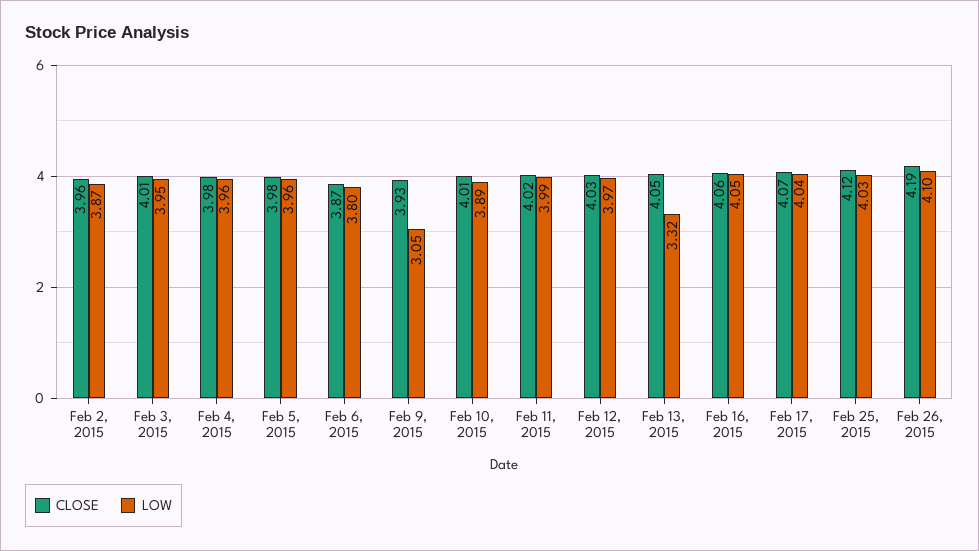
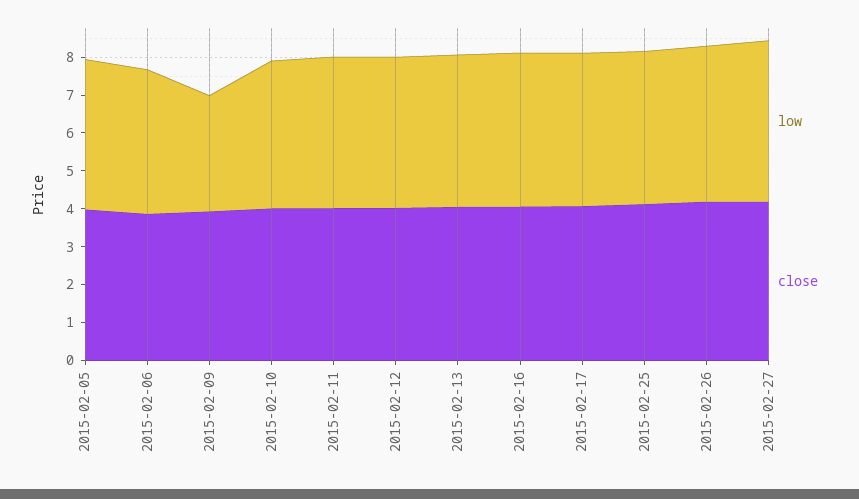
CLOSE, Feb 2, 2015: 3.96 -> none
LOW, Feb 2, 2015: 3.87 -> none
CLOSE, Feb 3, 2015: 4.01 -> none
LOW, Feb 3, 2015: 3.95 -> none
CLOSE, Feb 4, 2015: 3.98 -> none
LOW, Feb 4, 2015: 3.96 -> none
LOW, Feb 13, 2015: 3.32 -> 4
LOW, 2015-02-27: none -> 4.25
CLOSE, 2015-02-27: none -> 4.25

